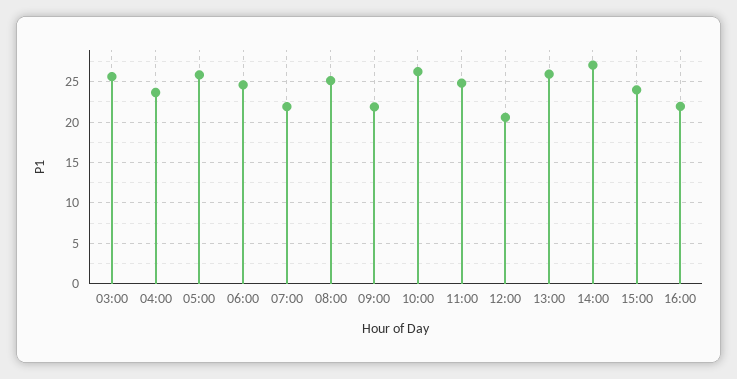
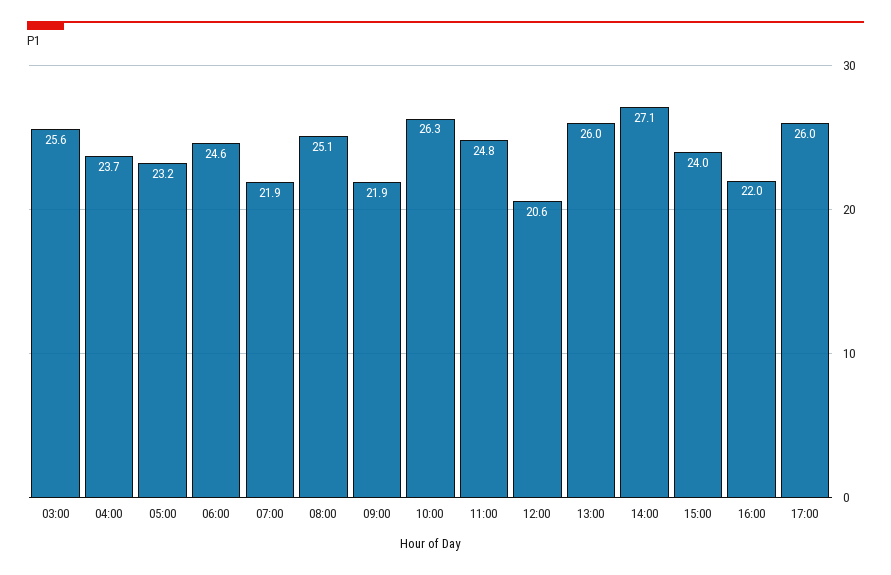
05:00: 26 -> 23.2
17:00: none -> 26

